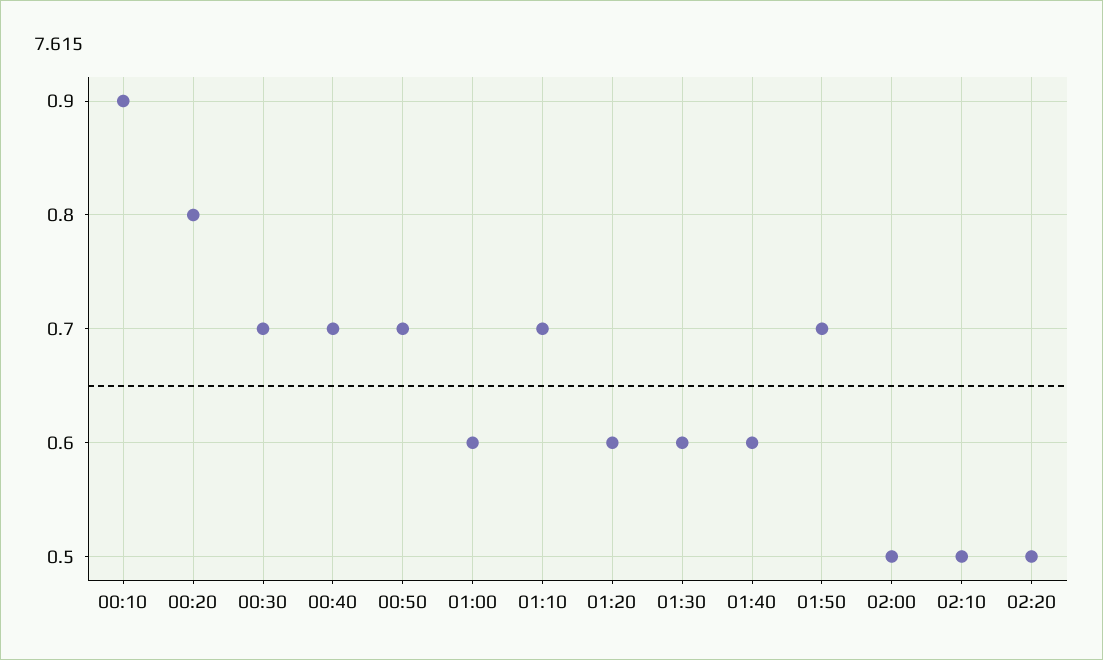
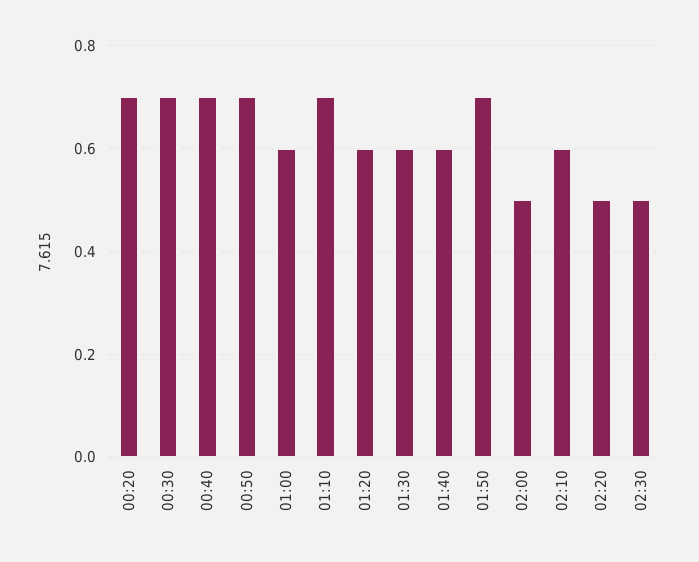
00:10: 0.9 -> none
00:20: 0.8 -> 0.7
02:10: 0.5 -> 0.6
02:30: none -> 0.5

